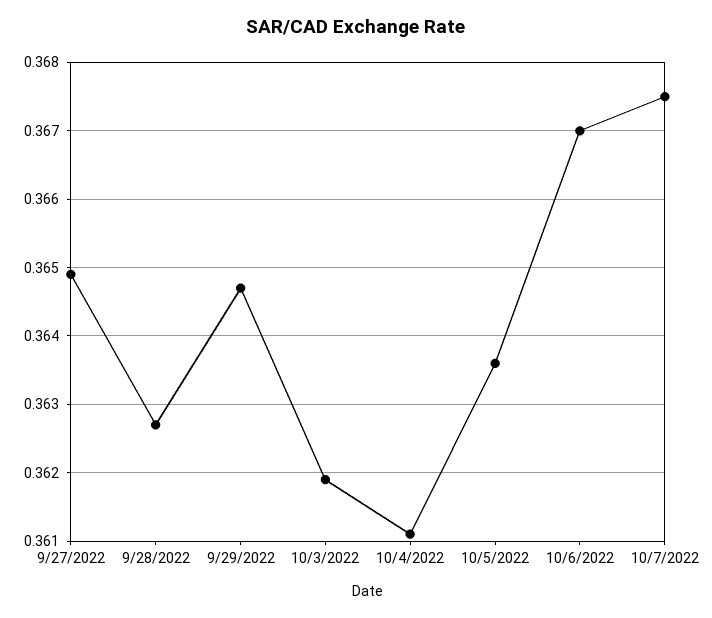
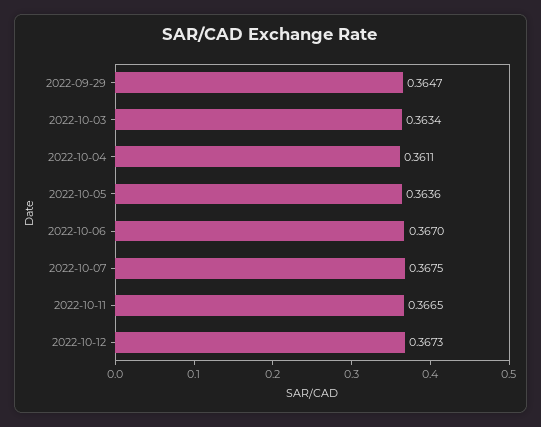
9/27/2022: 0.3649 -> none
9/28/2022: 0.3627 -> none
10/3/2022: 0.3619 -> 0.3634
2022-10-11: none -> 0.3665
2022-10-12: none -> 0.3673

